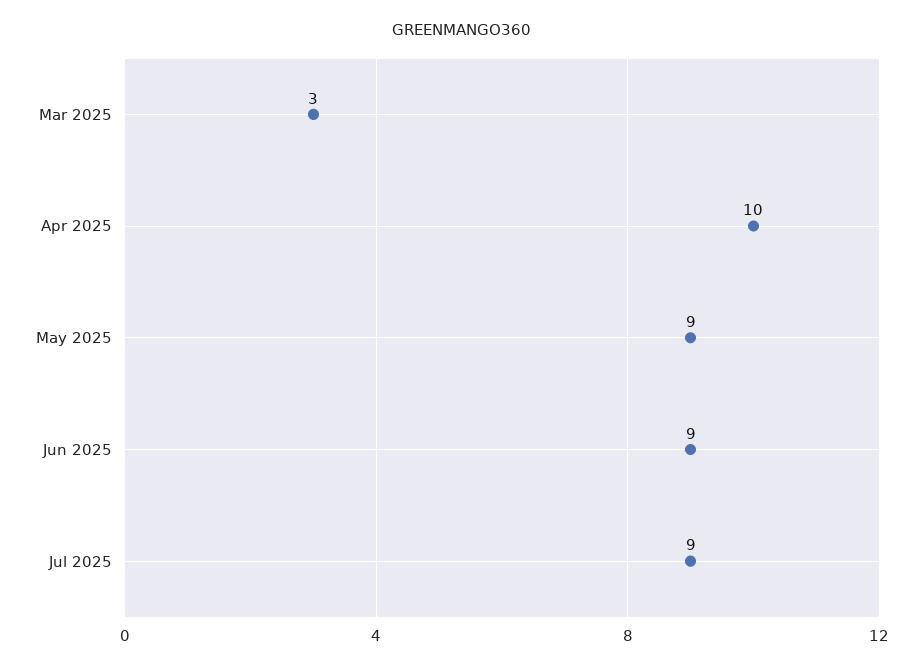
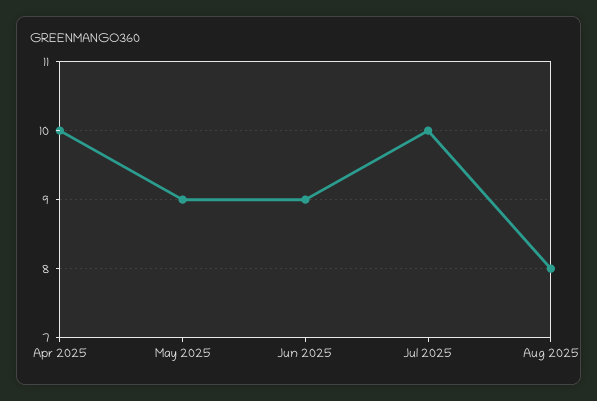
Mar 2025: 3 -> none
Jul 2025: 9 -> 10
Aug 2025: none -> 8

